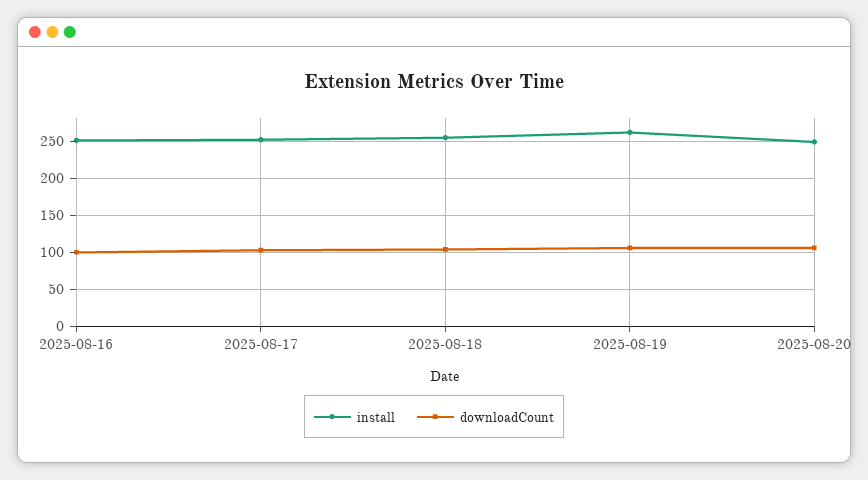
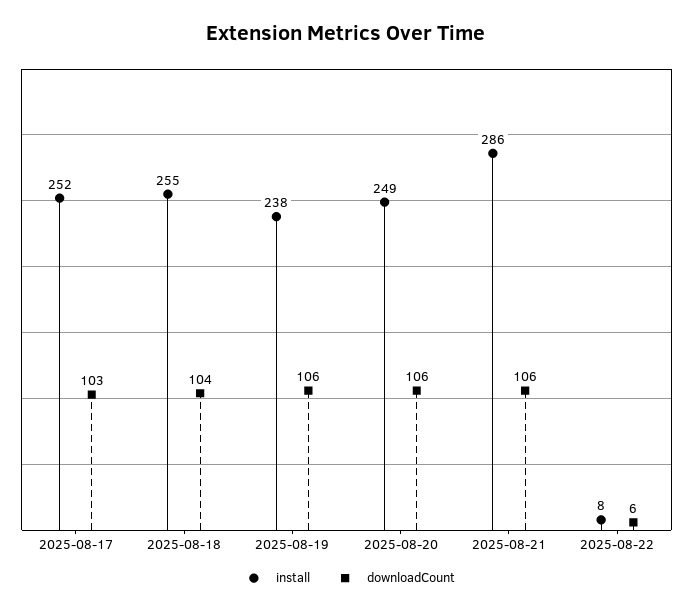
install, 2025-08-16: 250 -> none
downloadCount, 2025-08-16: 100 -> none
install, 2025-08-19: 260 -> 238
install, 2025-08-21: none -> 286
downloadCount, 2025-08-21: none -> 106
install, 2025-08-22: none -> 8
downloadCount, 2025-08-22: none -> 6

